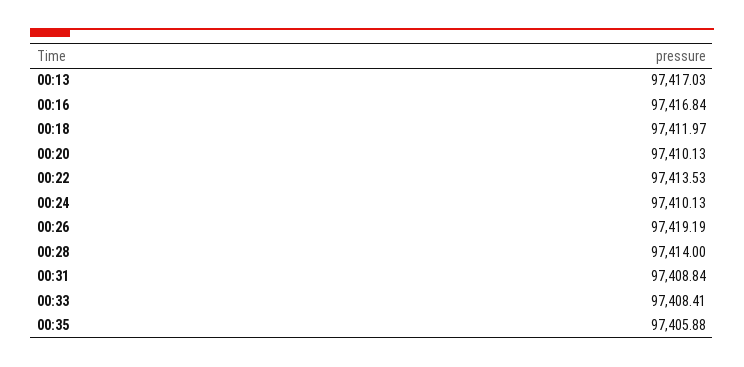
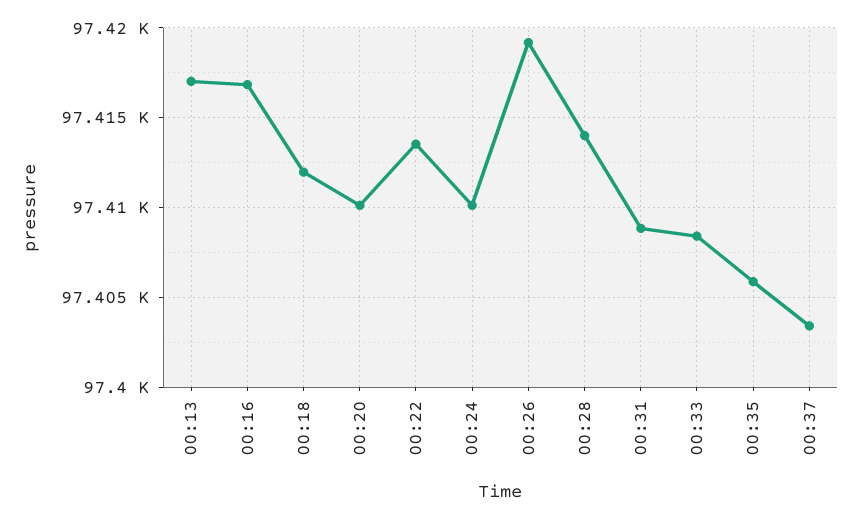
00:37: none -> 97403.5

